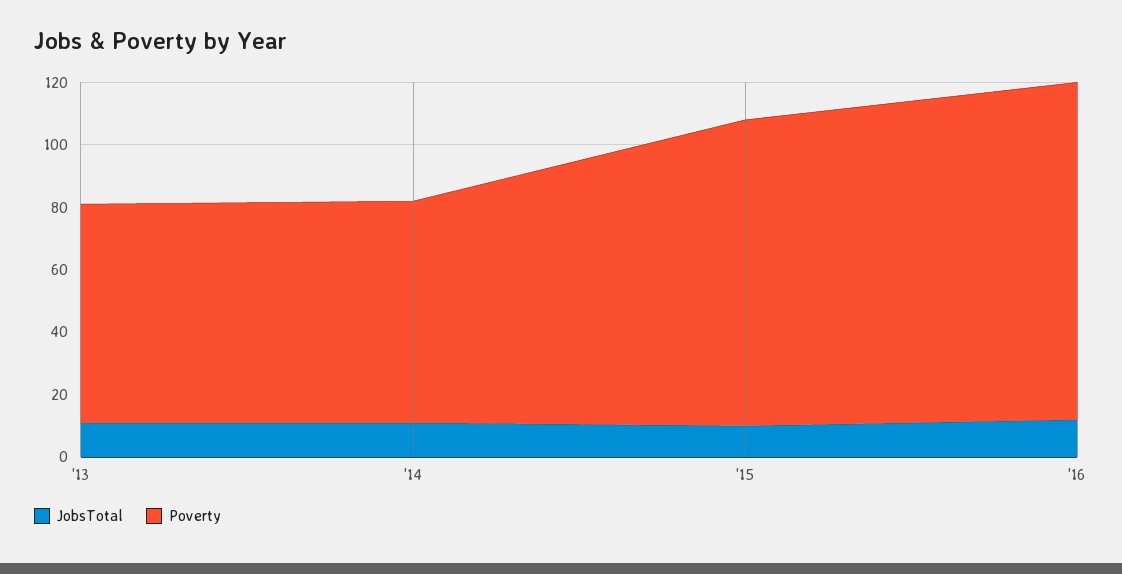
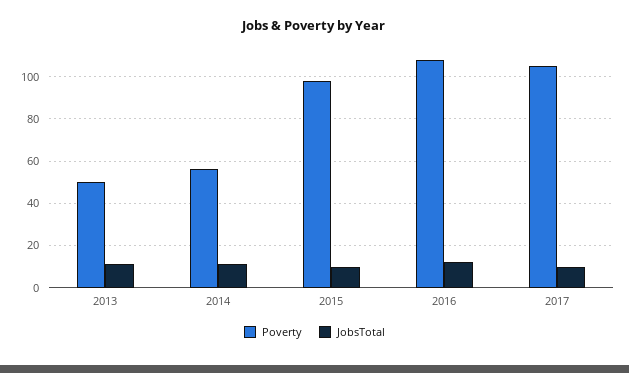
Poverty, '13: 70 -> 50
Poverty, '14: 70 -> 55
Poverty, 2017: none -> 105
JobsTotal, 2017: none -> 10

